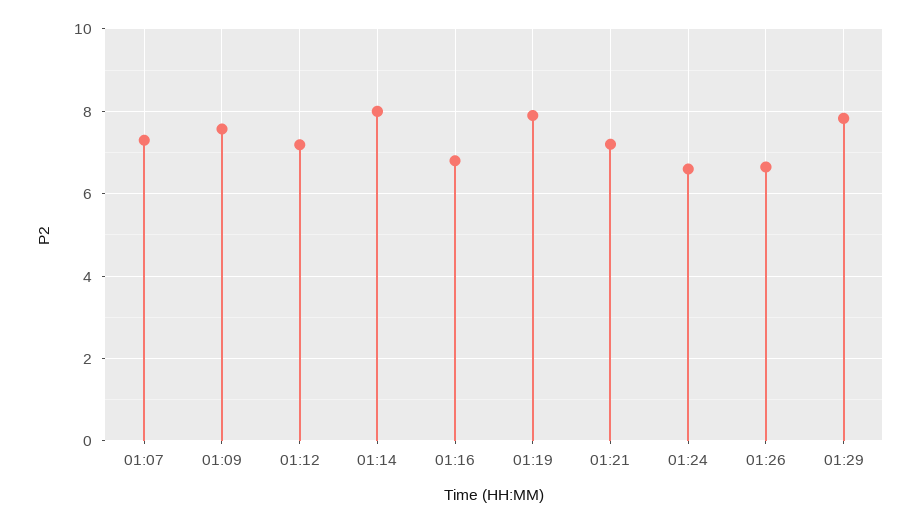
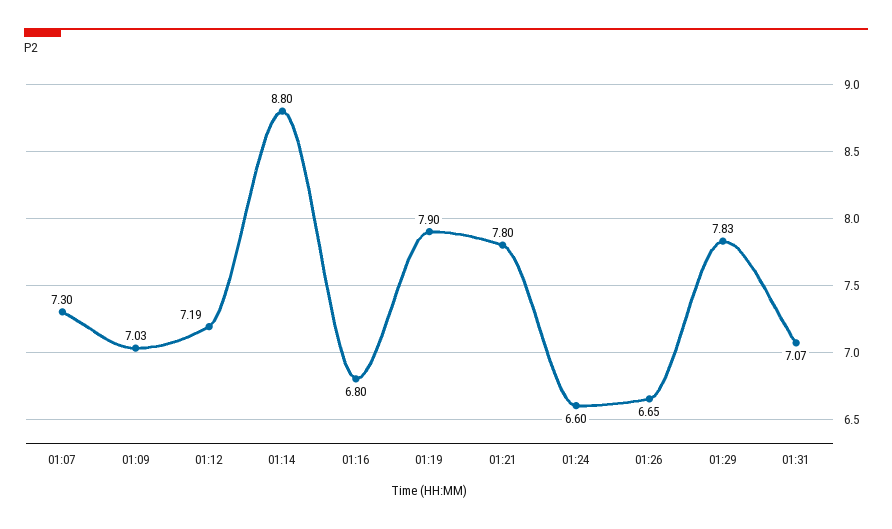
01:09: 7.6 -> 7.03
01:14: 8 -> 8.8
01:21: 7.2 -> 7.8
01:31: none -> 7.07

